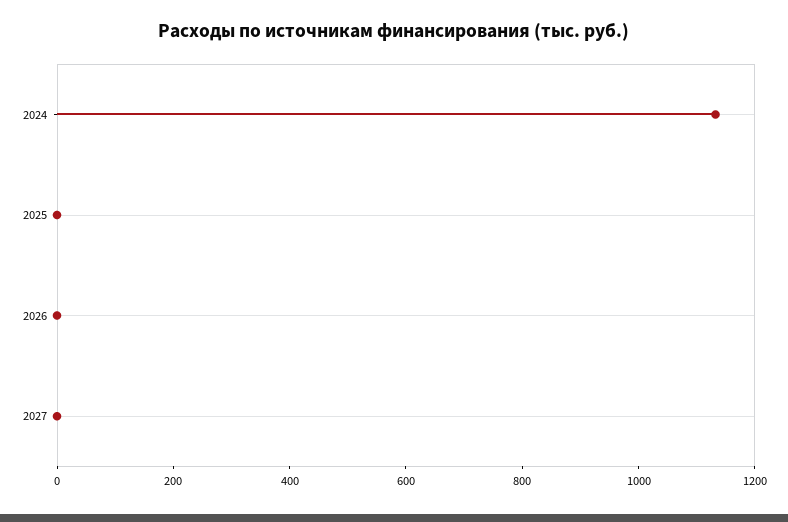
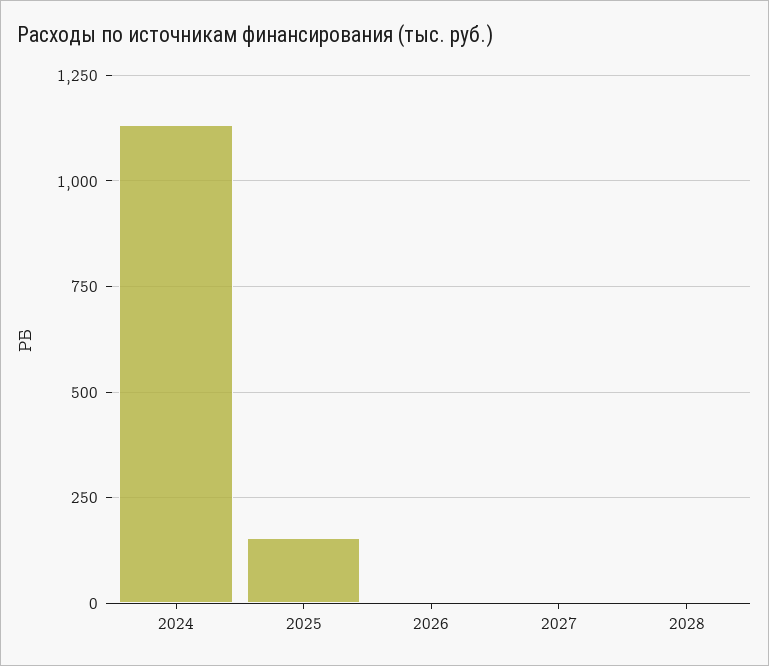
2025: 0 -> 150
2028: none -> 0

